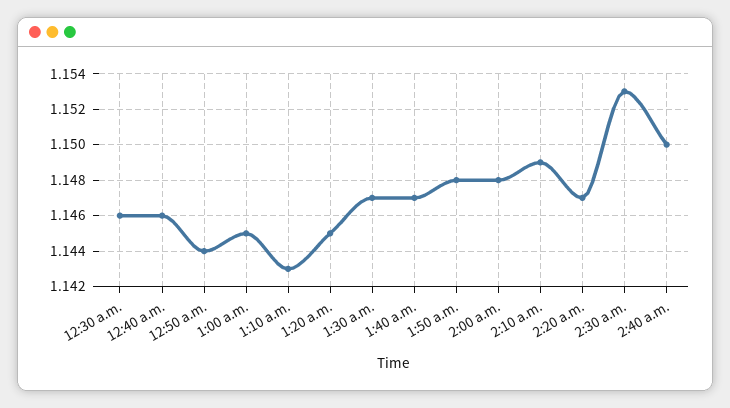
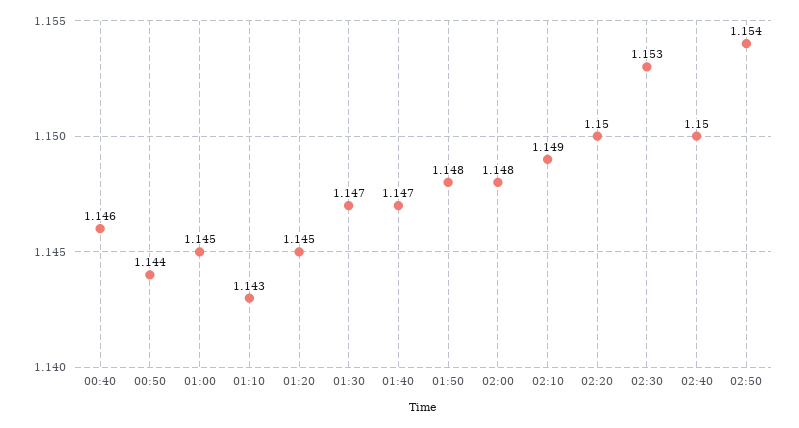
12:30 a.m.: 1.146 -> none
2:20 a.m.: 1.147 -> 1.15
02:50: none -> 1.154

